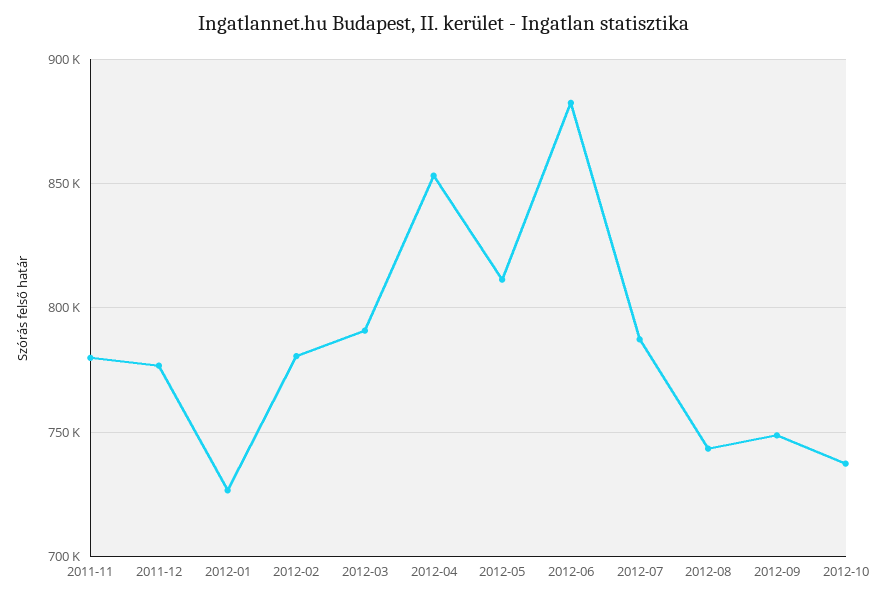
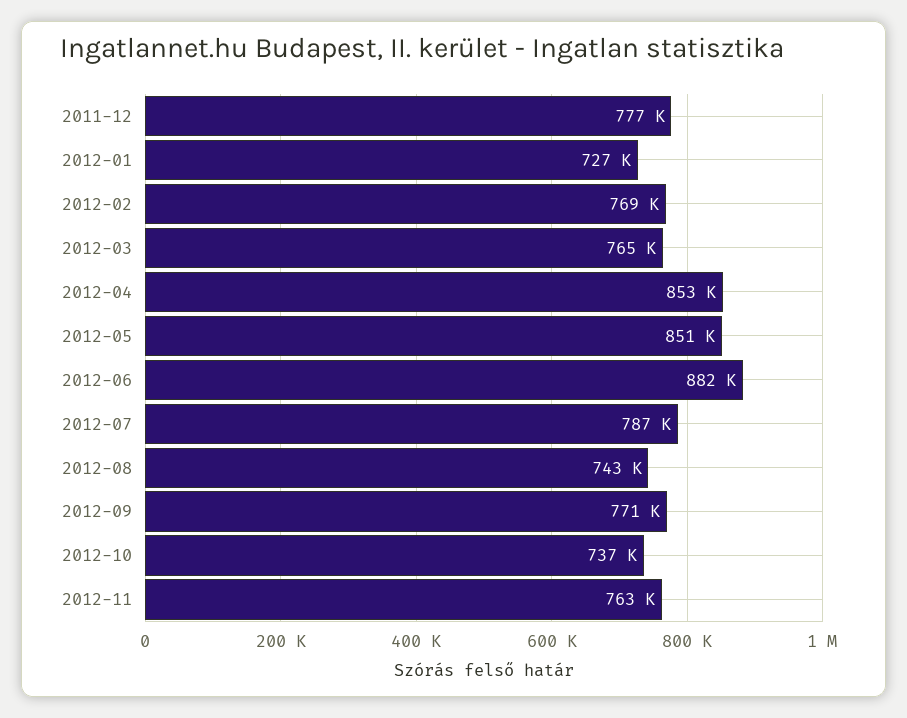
2011-11: 780000 -> none
2012-02: 780000 -> 769000
2012-03: 790000 -> 765000
2012-05: 810000 -> 851000
2012-09: 750000 -> 771000
2012-11: none -> 763000

